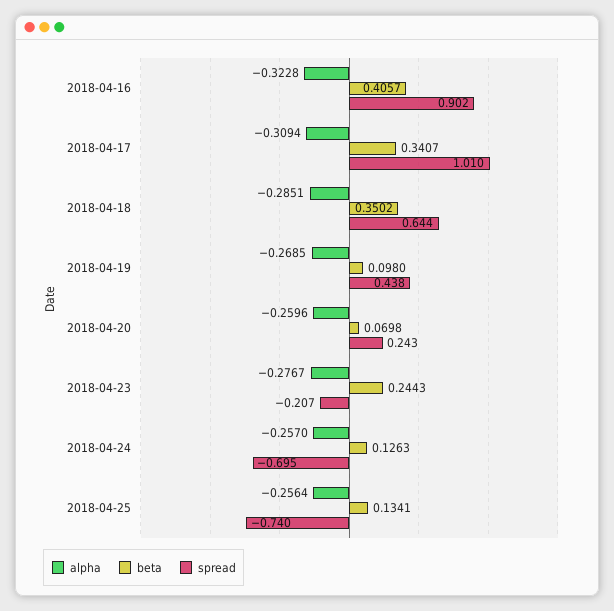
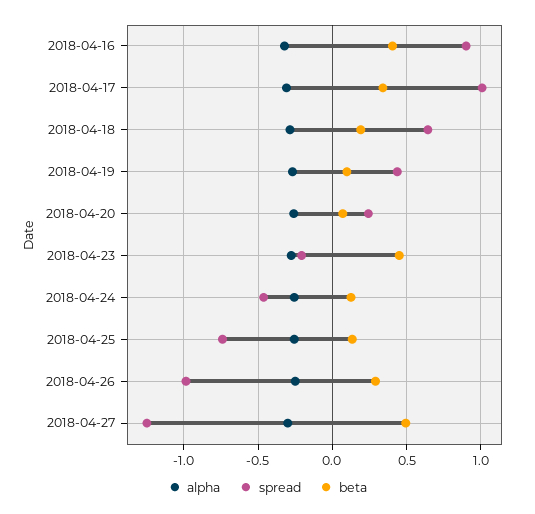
beta, 2018-04-18: 0.3502 -> 0.2
beta, 2018-04-23: 0.2443 -> 0.45
spread, 2018-04-24: -0.695 -> -0.45
alpha, 2018-04-26: none -> -0.25
spread, 2018-04-26: none -> -1
beta, 2018-04-26: none -> 0.3
alpha, 2018-04-27: none -> -0.3
spread, 2018-04-27: none -> -1.25
beta, 2018-04-27: none -> 0.5

